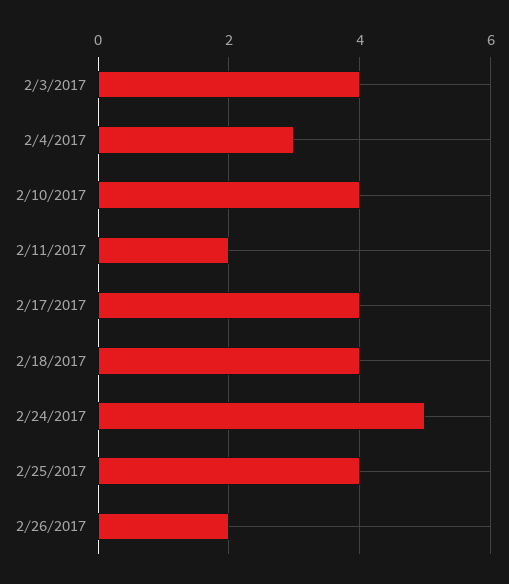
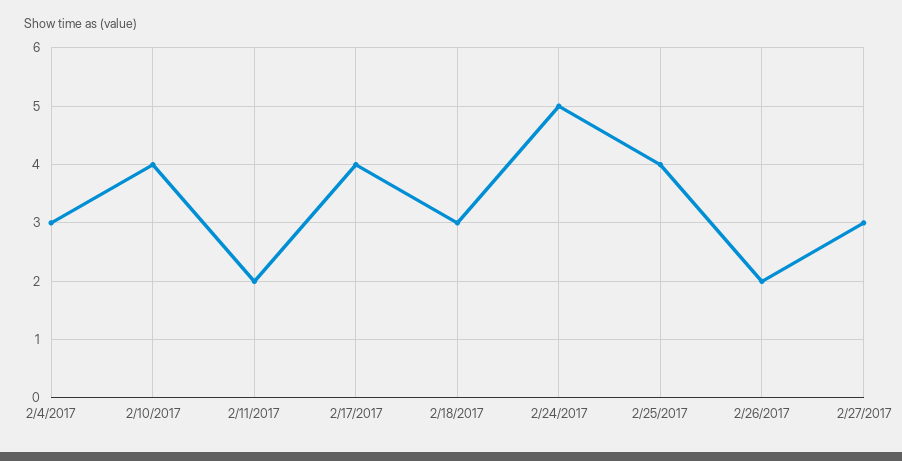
2/3/2017: 4 -> none
2/18/2017: 4 -> 3
2/27/2017: none -> 3

